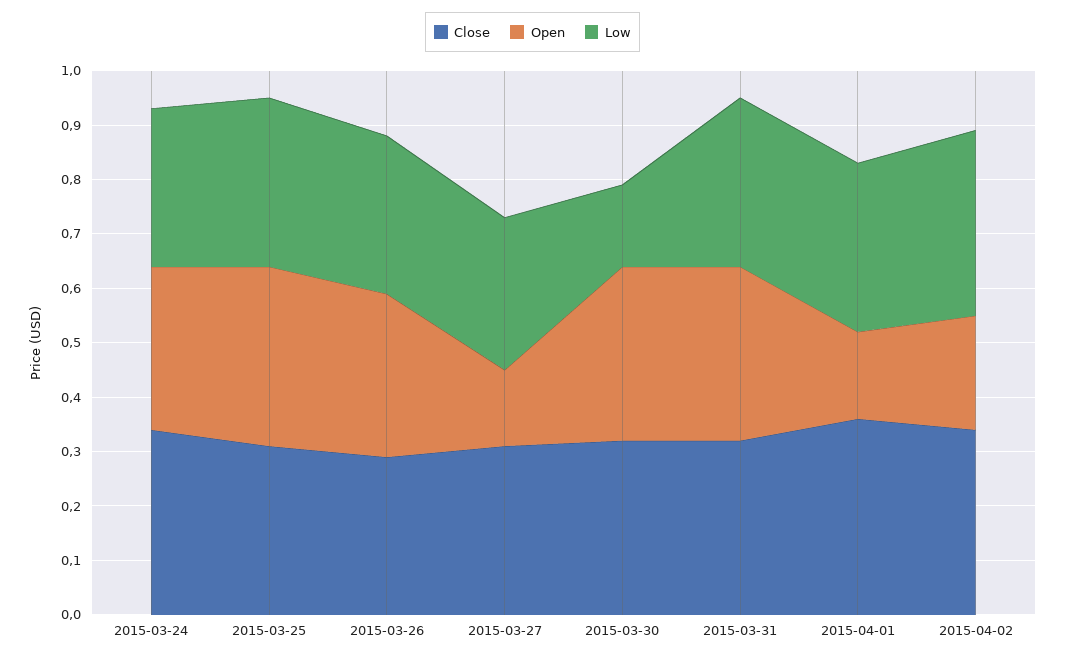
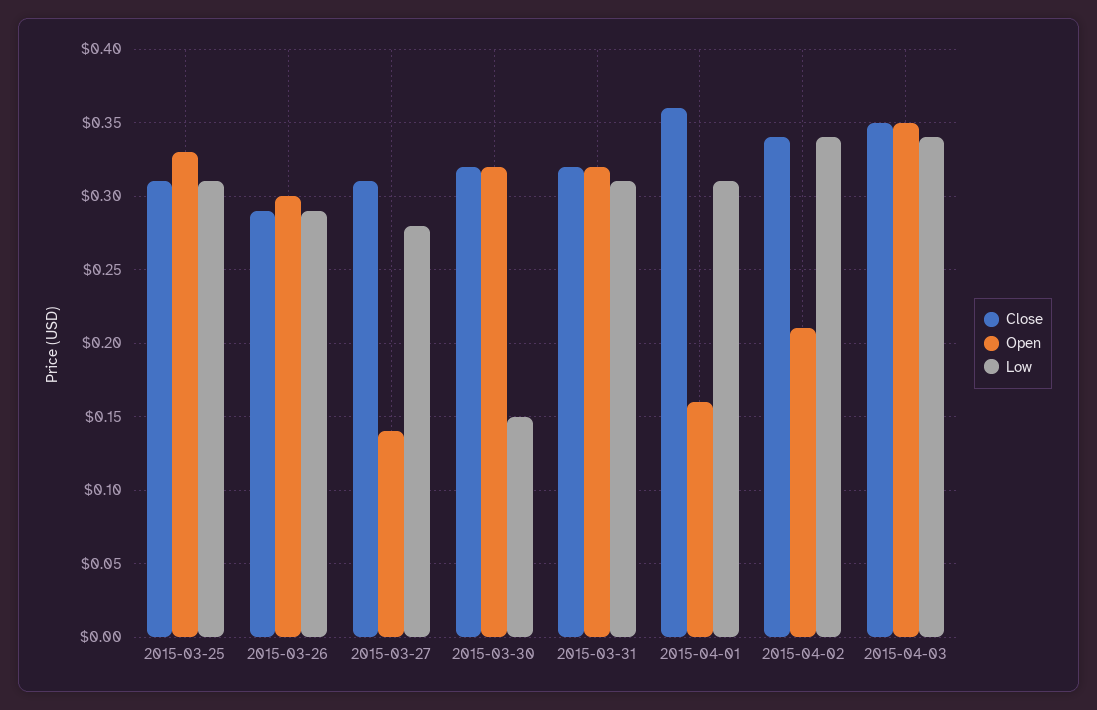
Close, 2015-03-24: 0.35 -> none
Open, 2015-03-24: 0.3 -> none
Low, 2015-03-24: 0.3 -> none
Close, 2015-04-03: none -> 0.35
Open, 2015-04-03: none -> 0.35
Low, 2015-04-03: none -> 0.34

